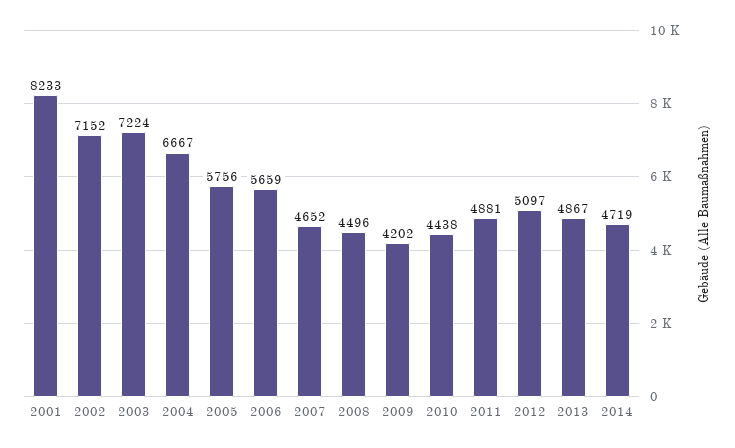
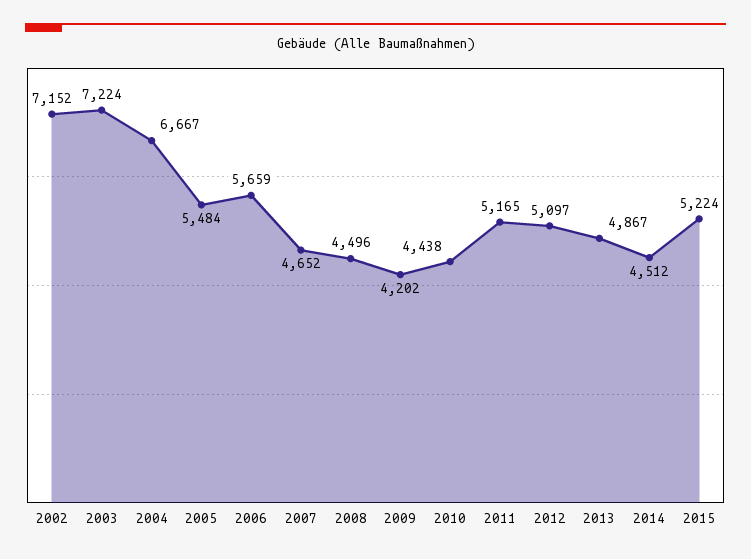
2001: 8233 -> none
2005: 5756 -> 5484
2011: 4881 -> 5165
2014: 4719 -> 4512
2015: none -> 5224

